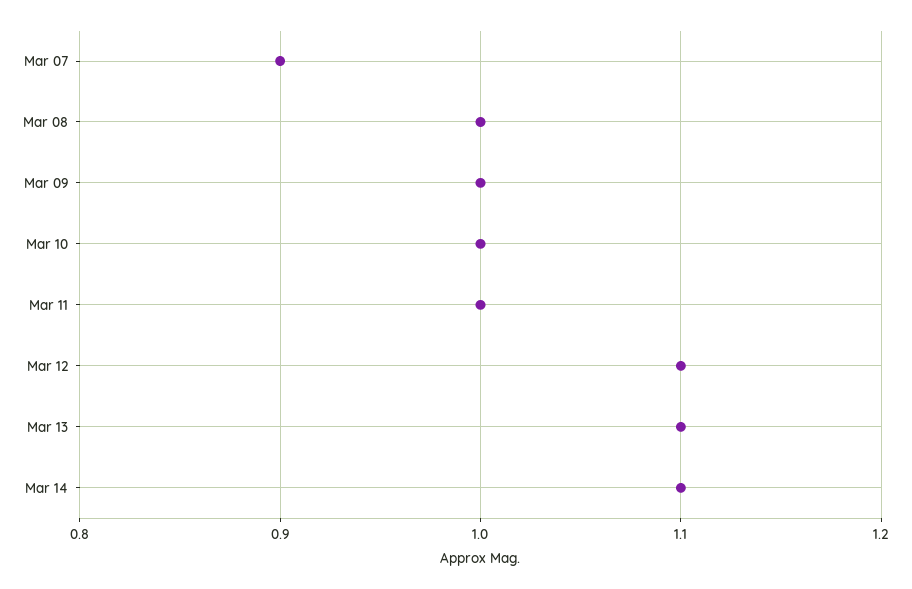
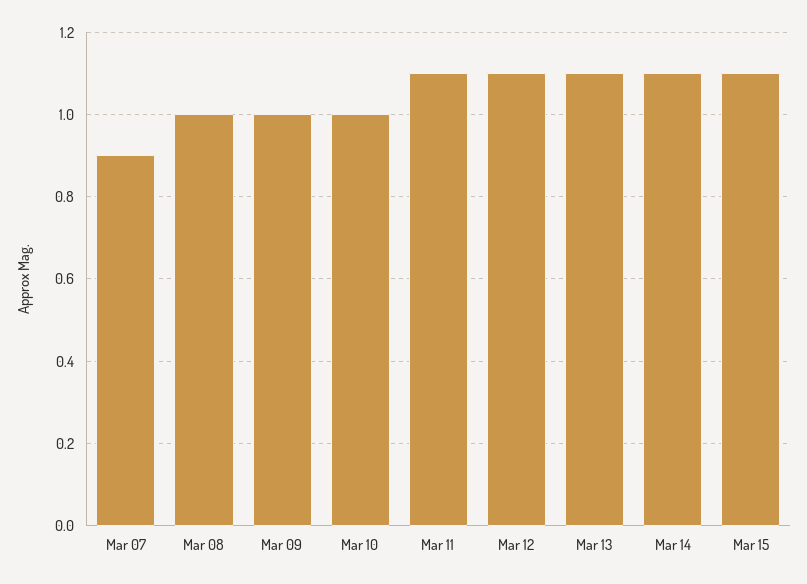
Mar 11: 1 -> 1.1
Mar 15: none -> 1.1

